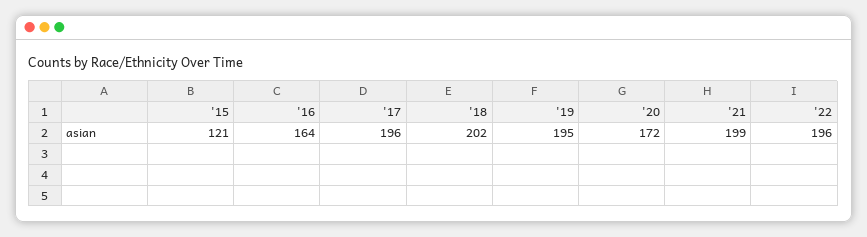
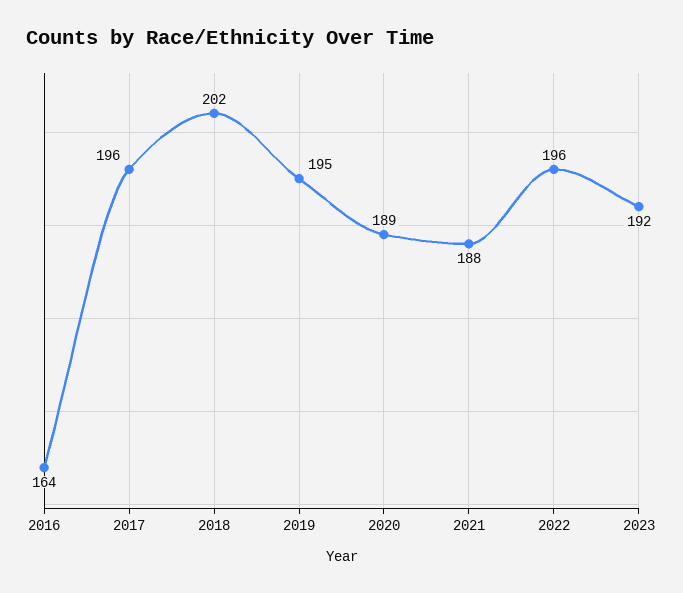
'15: 121 -> none
'20: 172 -> 189
'21: 199 -> 188
2023: none -> 192

